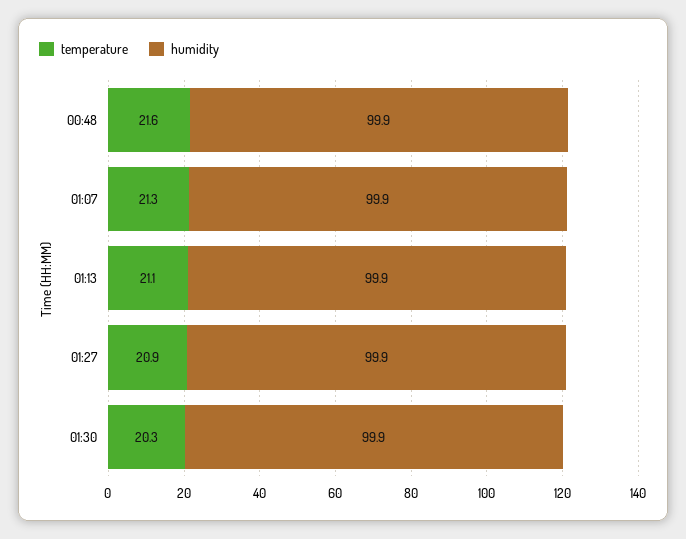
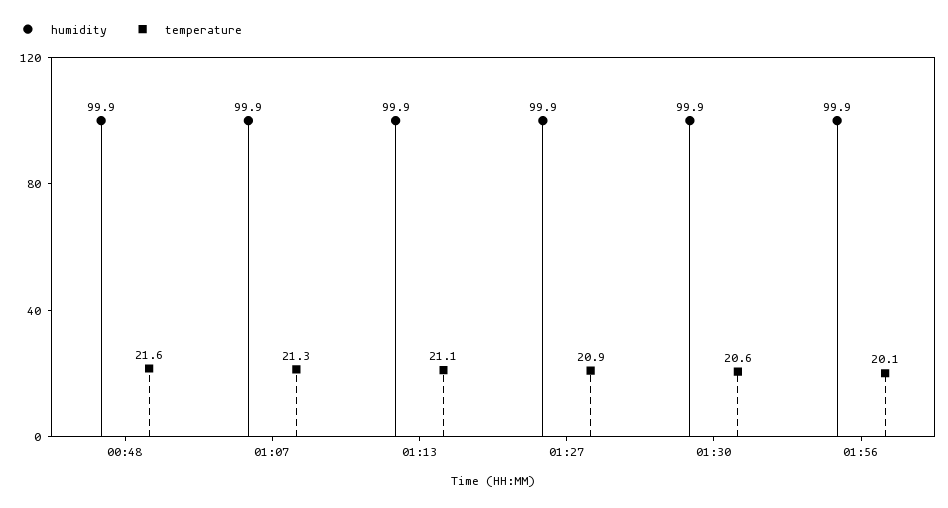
temperature, 01:30: 20.3 -> 20.6
humidity, 01:56: none -> 99.9
temperature, 01:56: none -> 20.1

